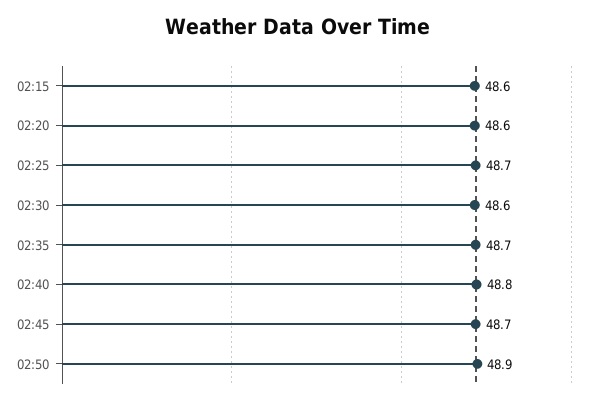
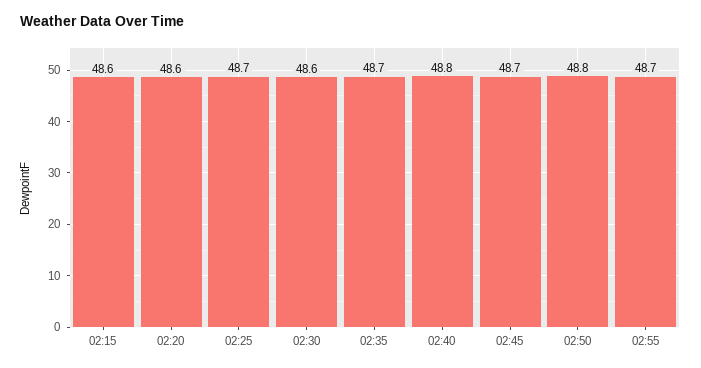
02:50: 48.9 -> 48.8
02:55: none -> 48.7

